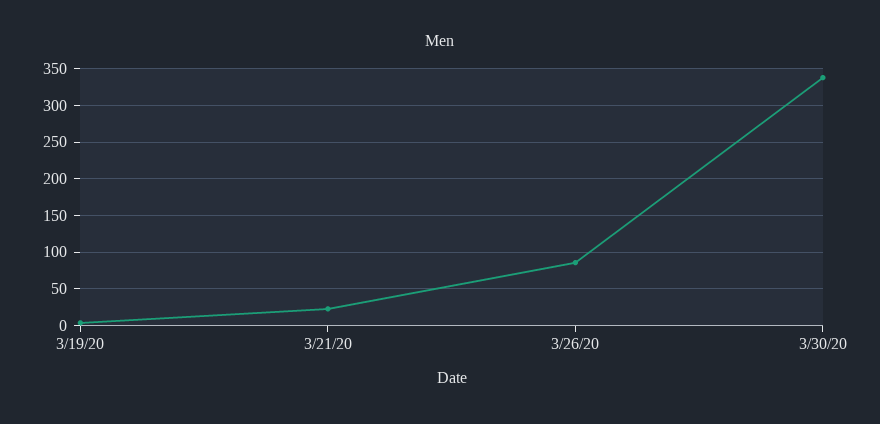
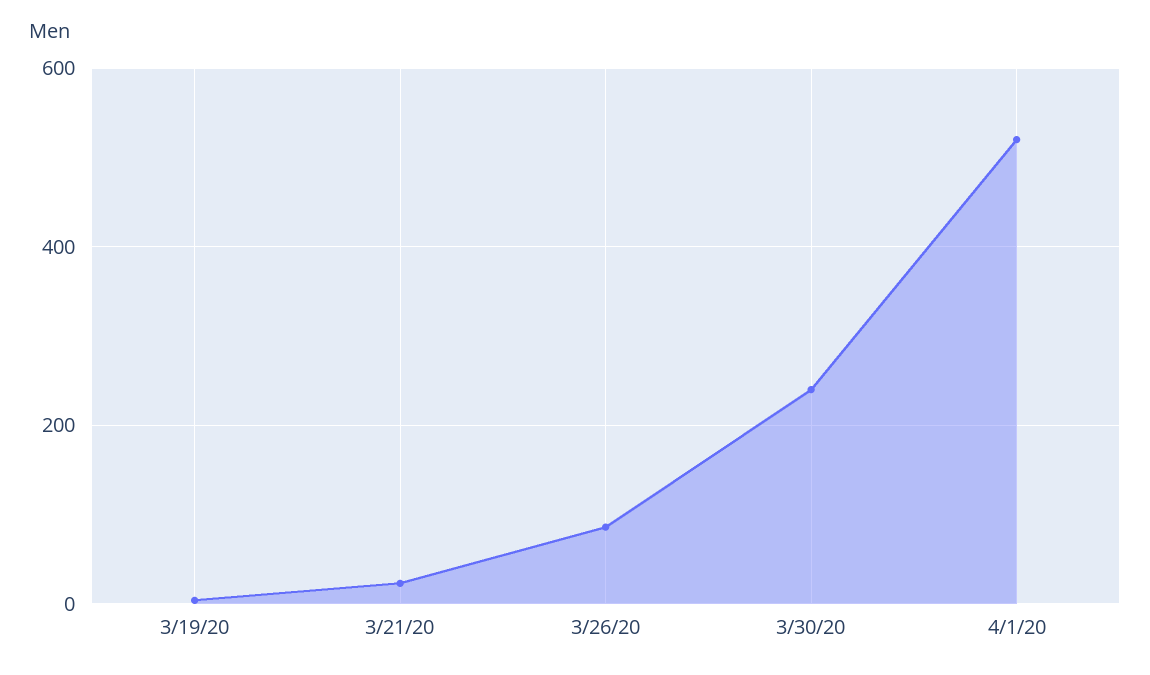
3/30/20: 340 -> 240
4/1/20: none -> 520

